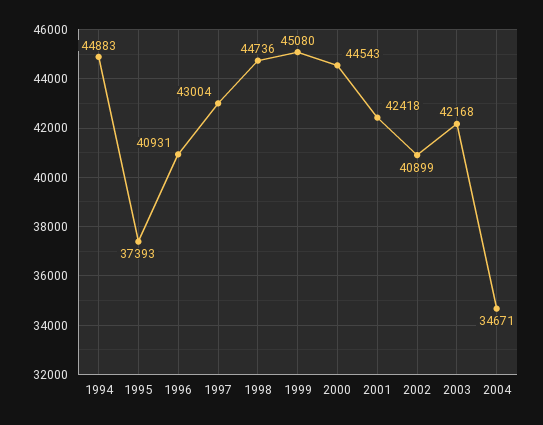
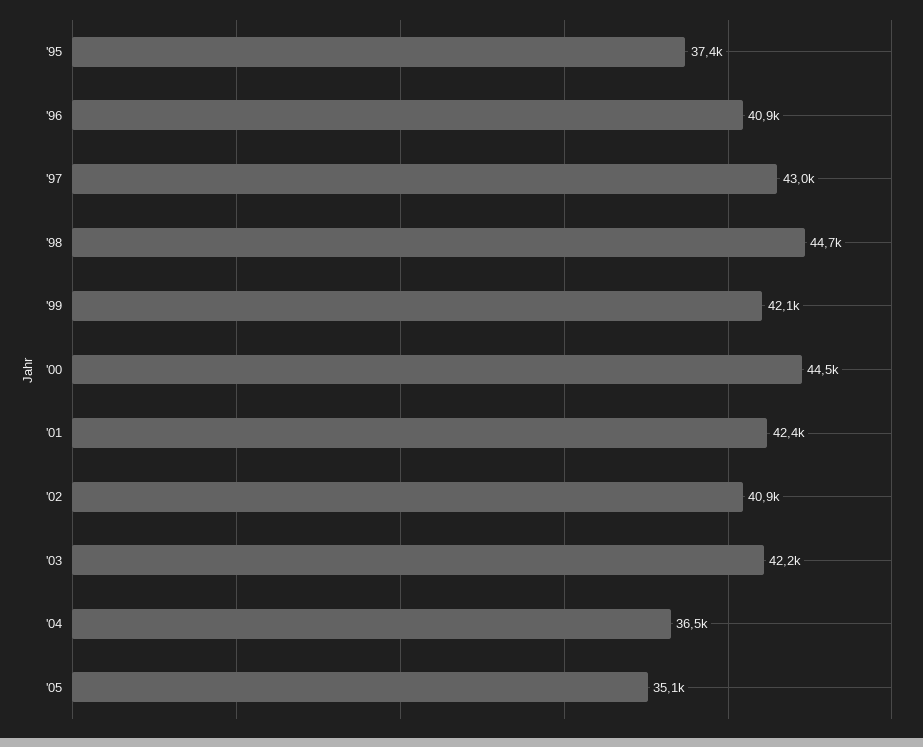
1994: 44883 -> none
1999: 45080 -> 42100
2004: 34671 -> 36500
'05: none -> 35100

